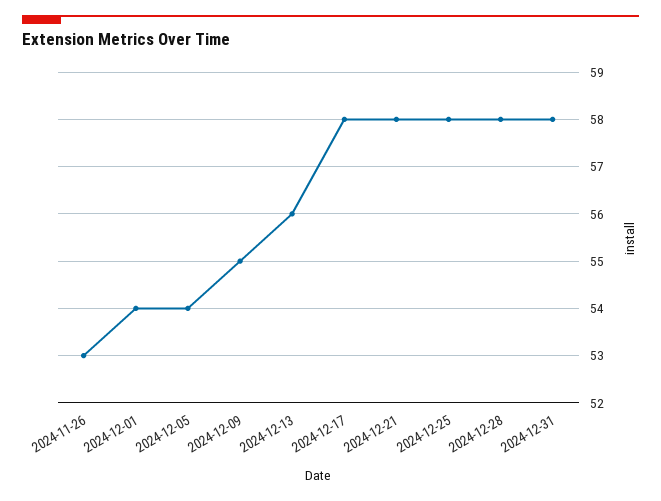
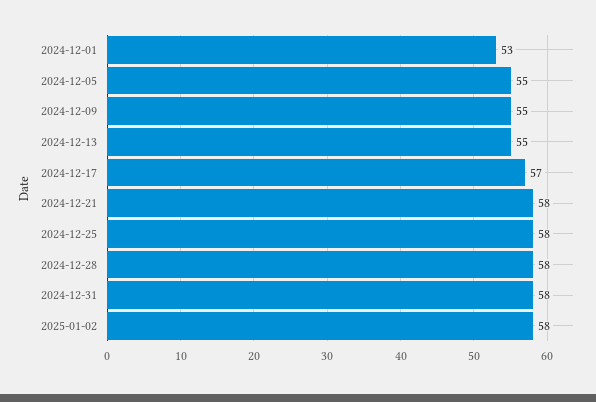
2024-11-26: 53 -> none
2024-12-01: 54 -> 53
2024-12-05: 54 -> 55
2024-12-13: 56 -> 55
2024-12-17: 58 -> 57
2025-01-02: none -> 58

